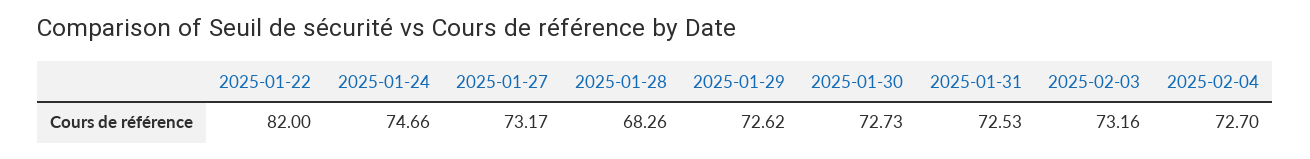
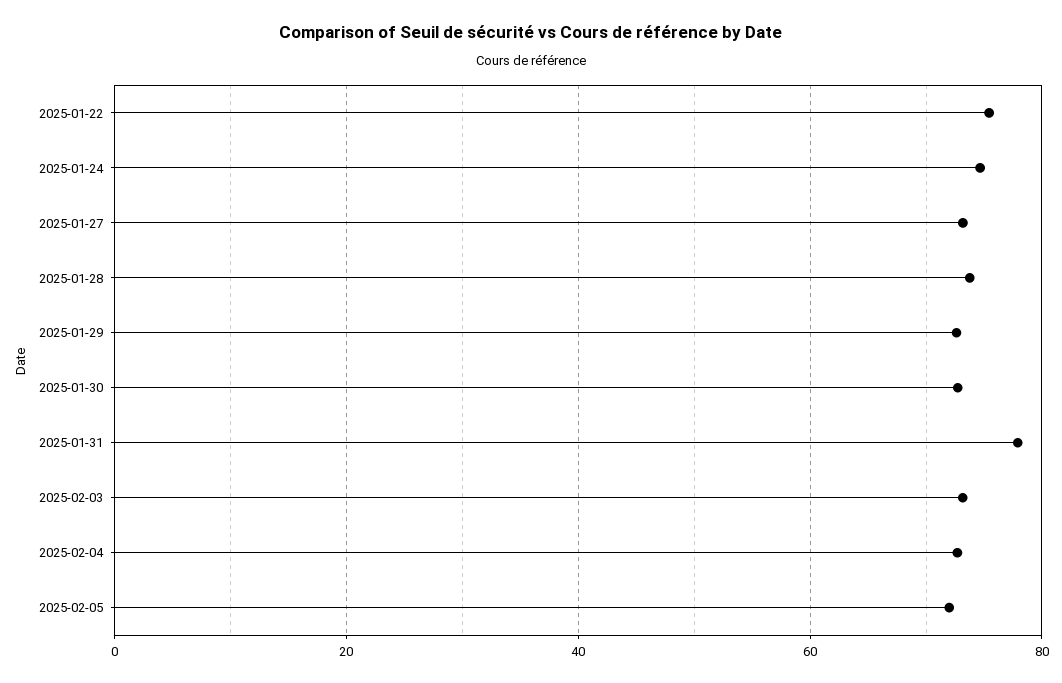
2025-01-22: 82 -> 76
2025-01-28: 68.26 -> 74
2025-01-31: 72.53 -> 78
2025-02-05: none -> 72

